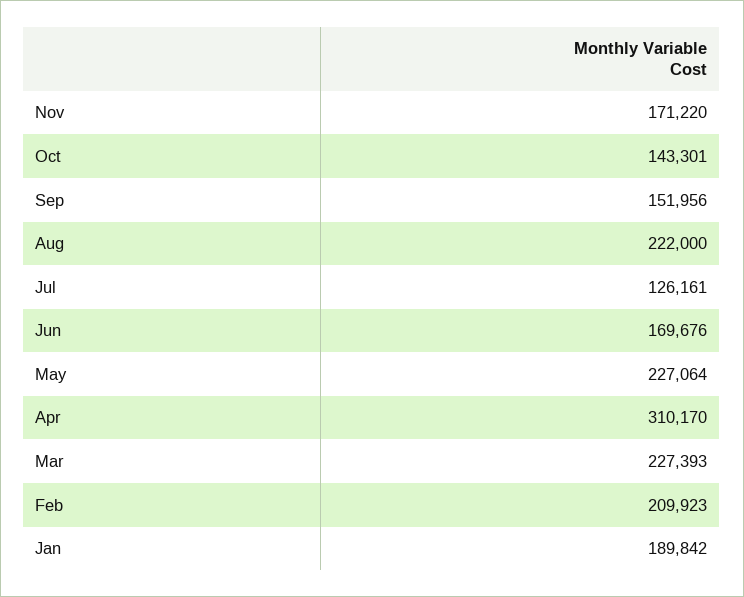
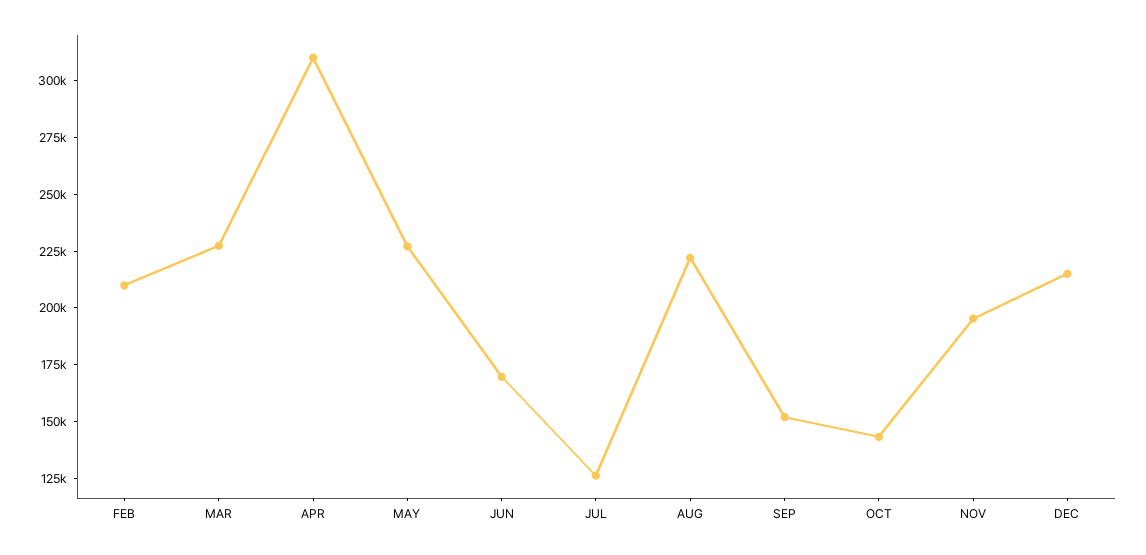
Nov: 171220 -> 195000
Jan: 189842 -> none
DEC: none -> 215000

